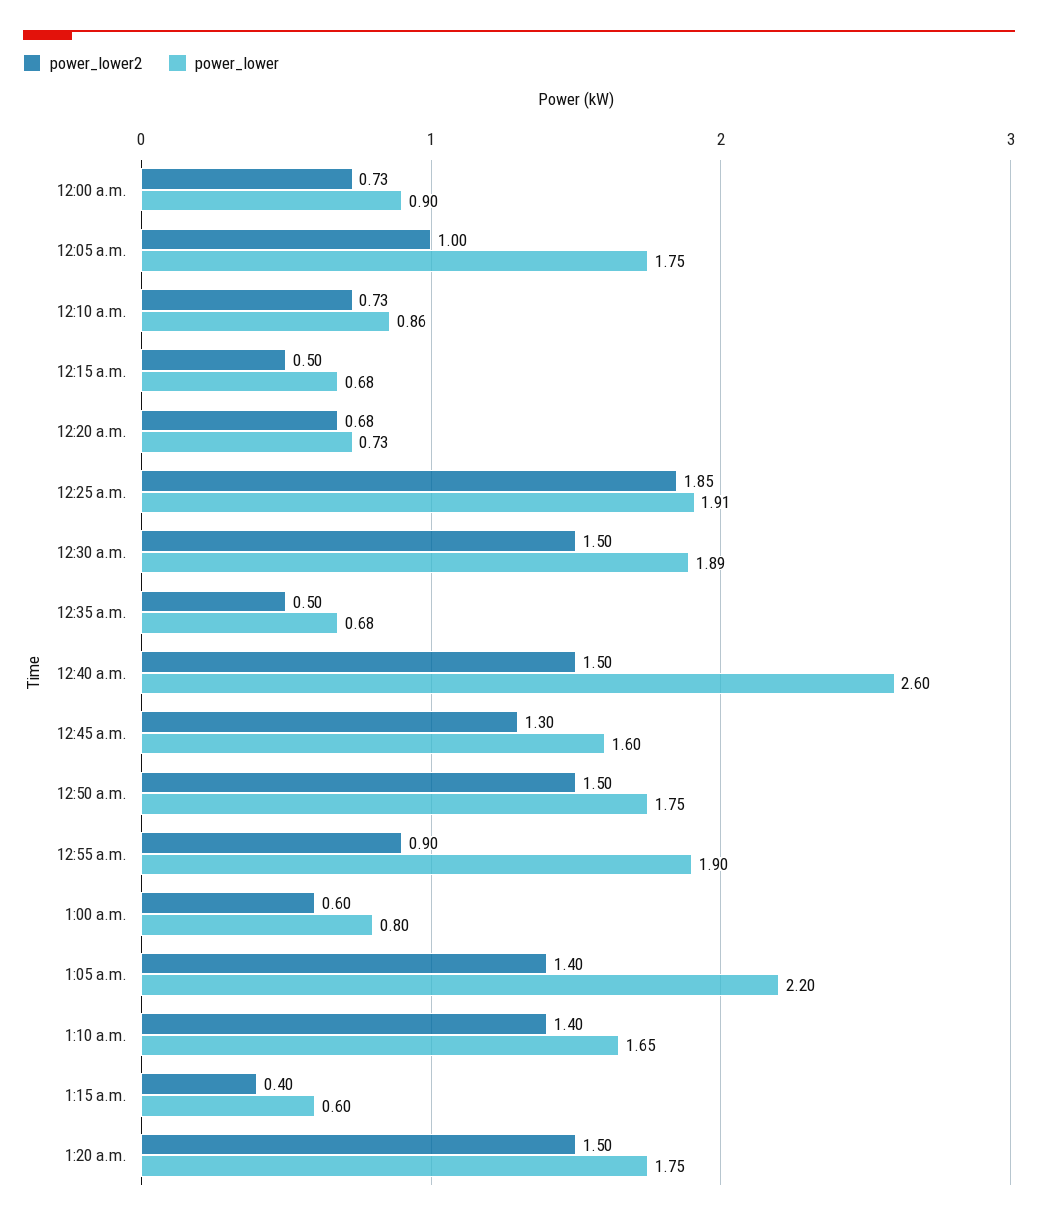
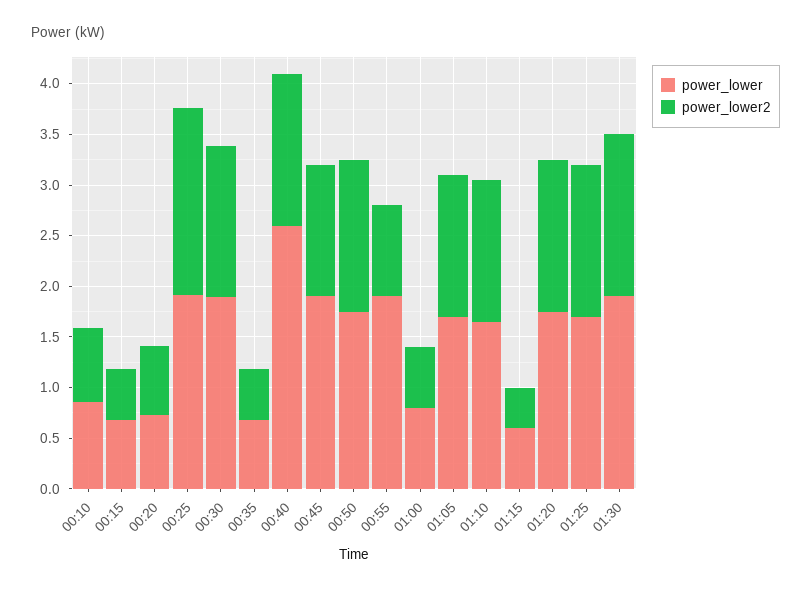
power_lower2, 12:00 a.m.: 0.73 -> none
power_lower, 12:00 a.m.: 0.9 -> none
power_lower2, 12:05 a.m.: 1 -> none
power_lower, 12:05 a.m.: 1.75 -> none
power_lower, 12:45 a.m.: 1.6 -> 1.9
power_lower, 1:05 a.m.: 2.2 -> 1.7
power_lower, 01:25: none -> 1.7
power_lower2, 01:25: none -> 1.5
power_lower, 01:30: none -> 1.9
power_lower2, 01:30: none -> 1.6

